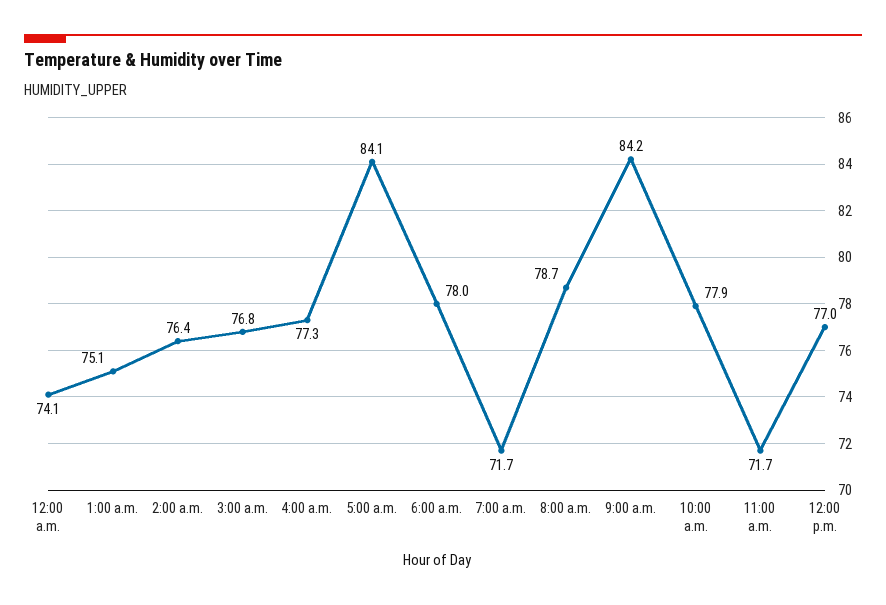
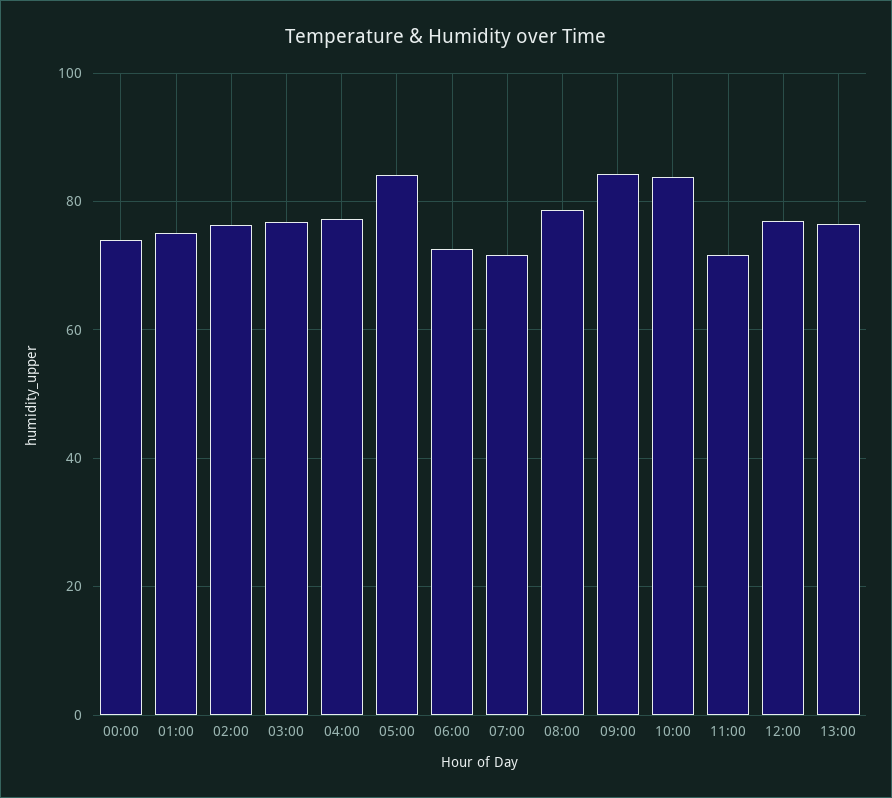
6:00 a.m.: 78 -> 72
10:00 a.m.: 77.9 -> 84
13:00: none -> 76

